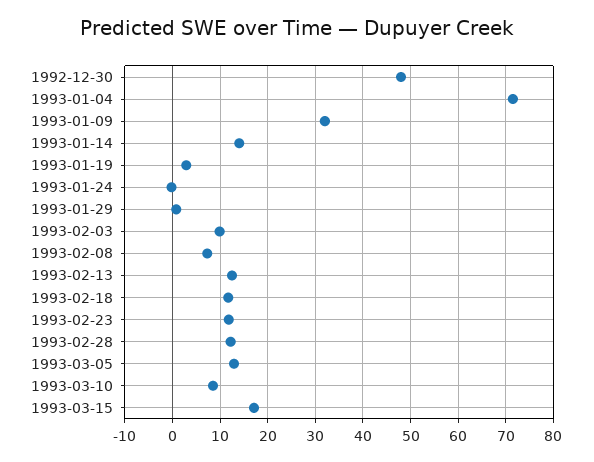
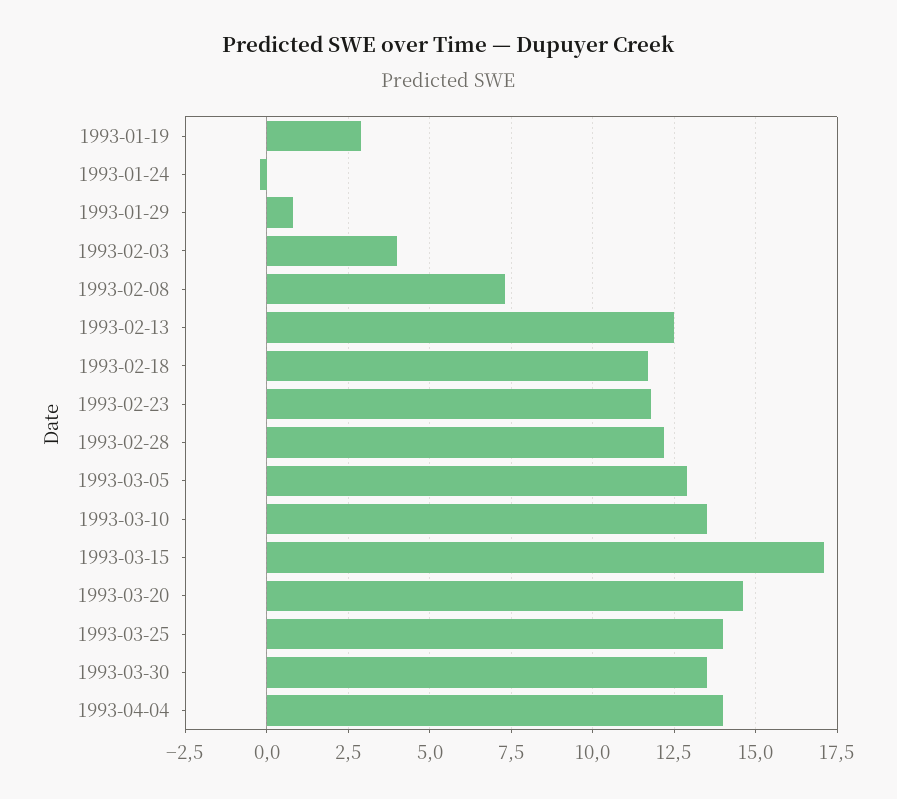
1992-12-30: 48 -> none
1993-01-04: 72 -> none
1993-01-09: 32 -> none
1993-01-14: 14 -> none
1993-02-03: 10 -> 4
1993-03-10: 8 -> 13.5
1993-03-20: none -> 14.5
1993-03-25: none -> 14
1993-03-30: none -> 13.5
1993-04-04: none -> 14

